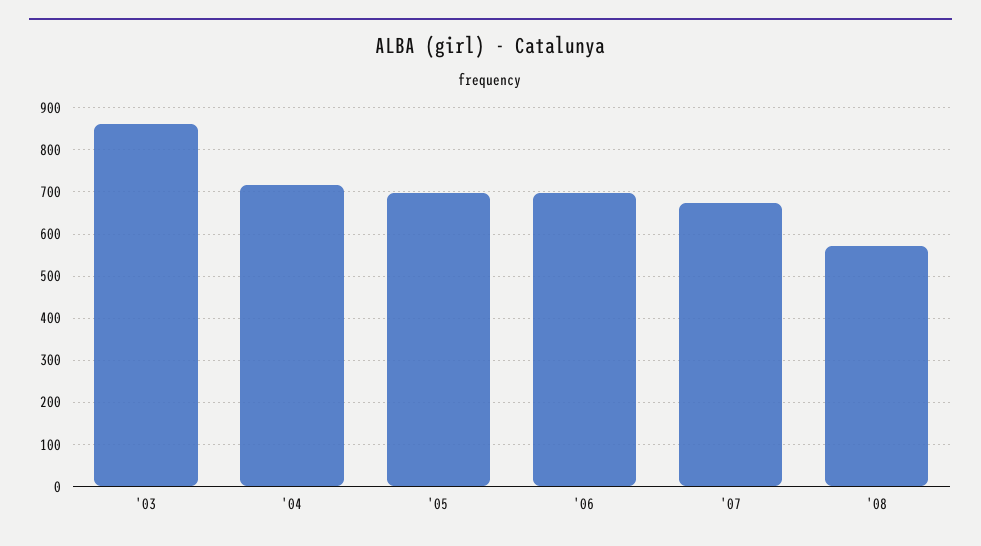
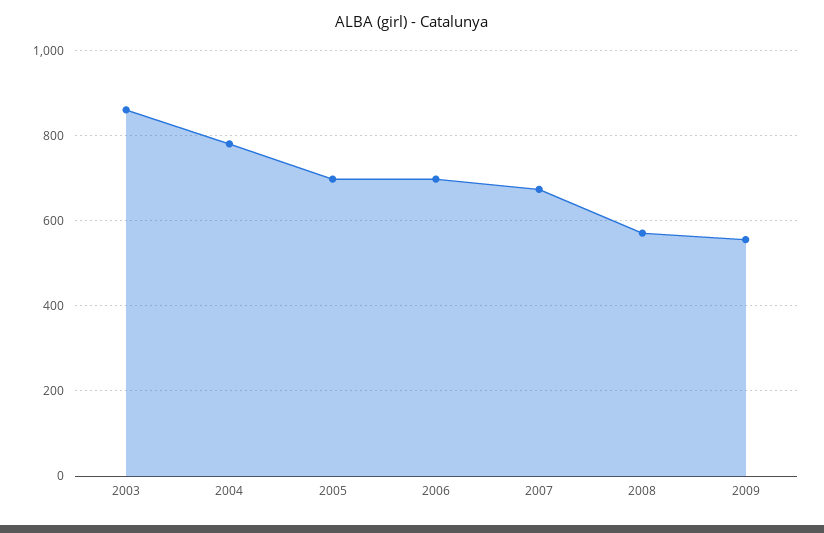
'04: 720 -> 780
2009: none -> 560

